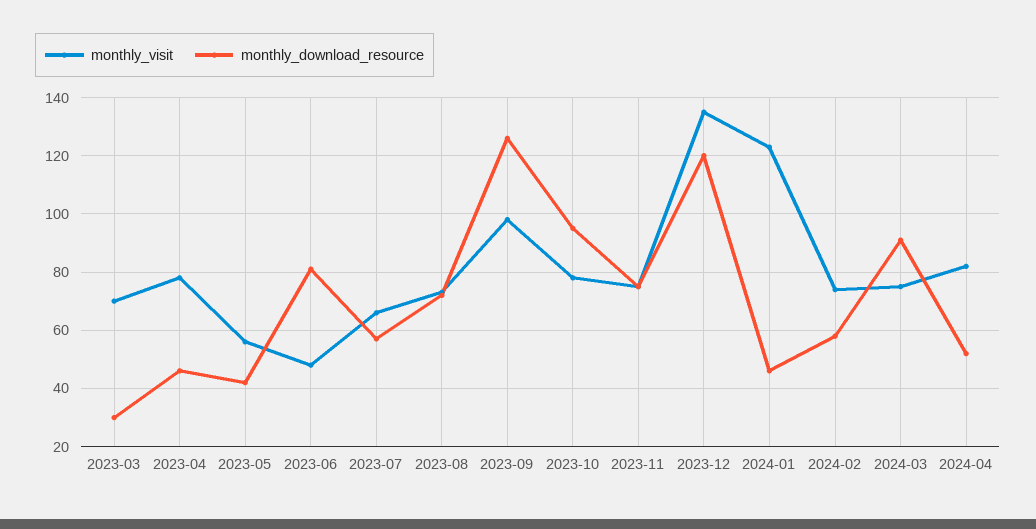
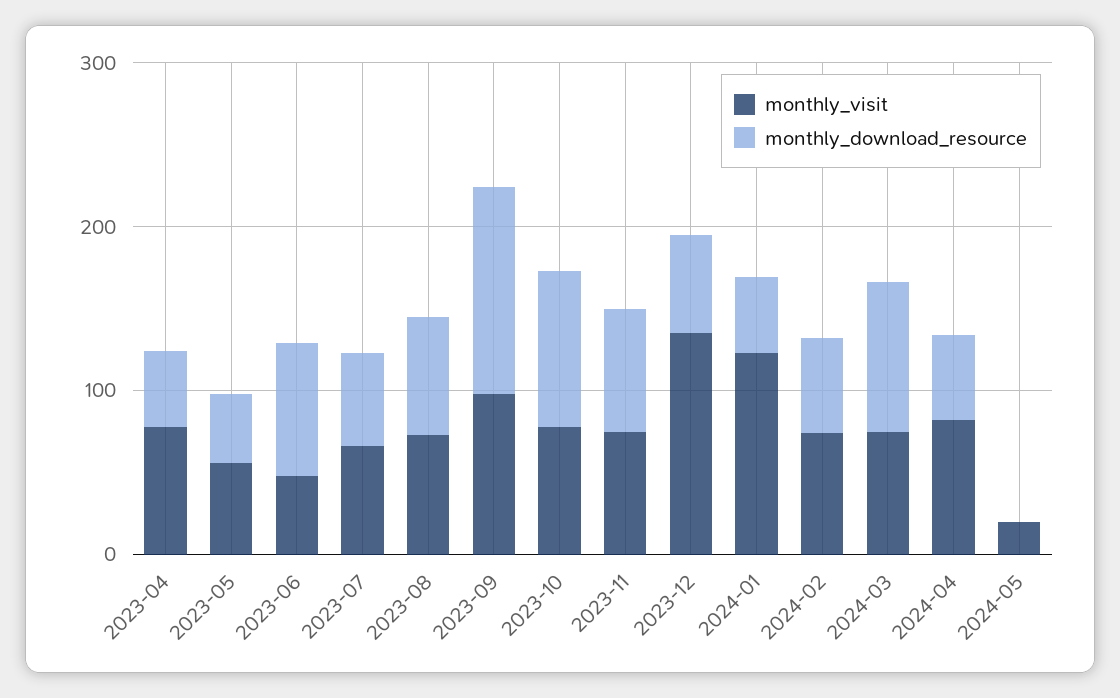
monthly_visit, 2023-03: 70 -> none
monthly_download_resource, 2023-03: 30 -> none
monthly_download_resource, 2023-12: 120 -> 60
monthly_visit, 2024-05: none -> 20
monthly_download_resource, 2024-05: none -> 0

